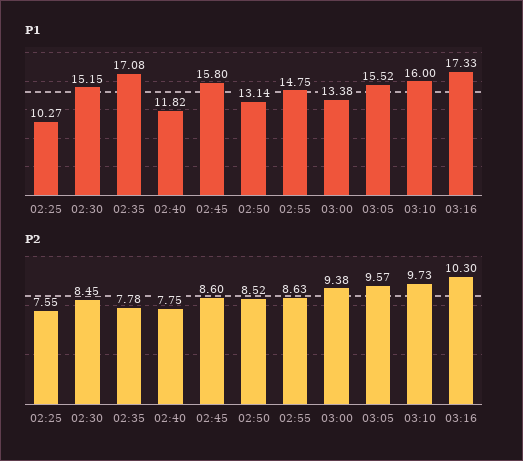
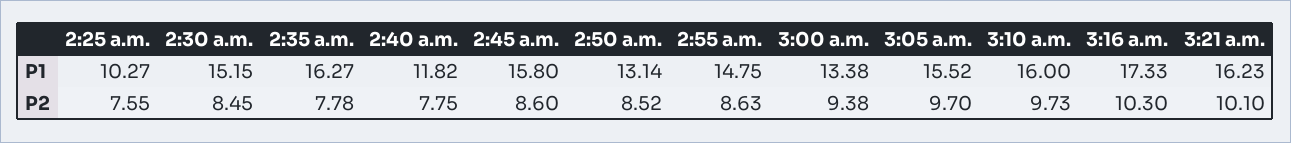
P1, 02:35: 17.08 -> 16.27
P2, 03:05: 9.57 -> 9.7
P1, 3:21 a.m.: none -> 16.23
P2, 3:21 a.m.: none -> 10.1

